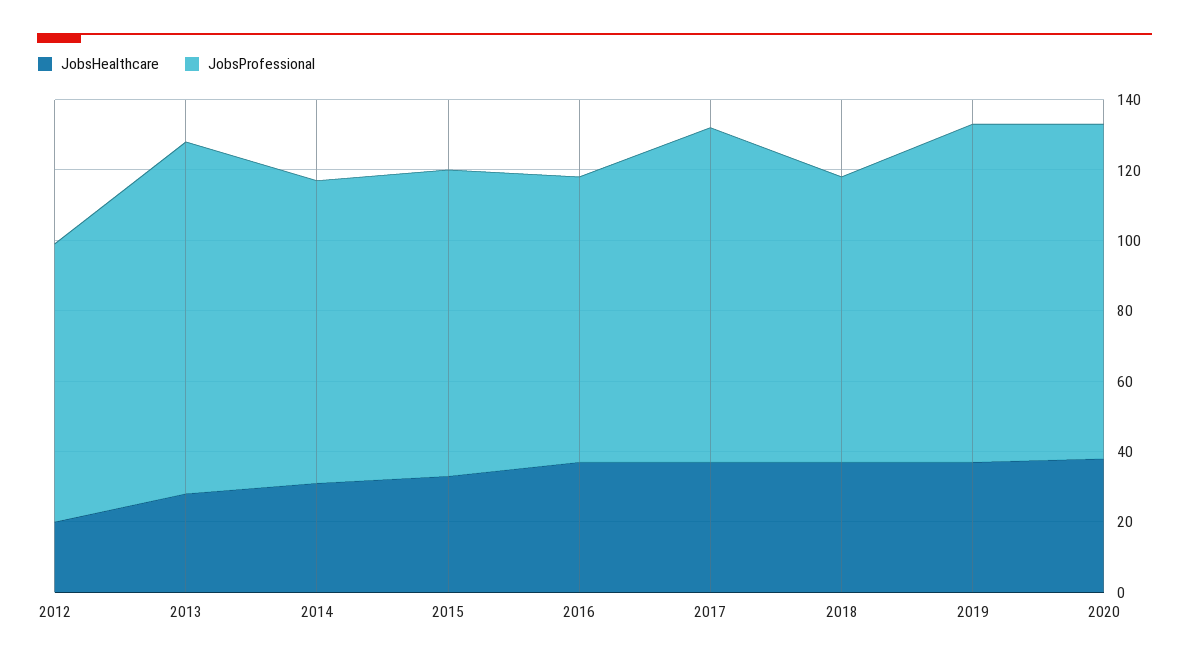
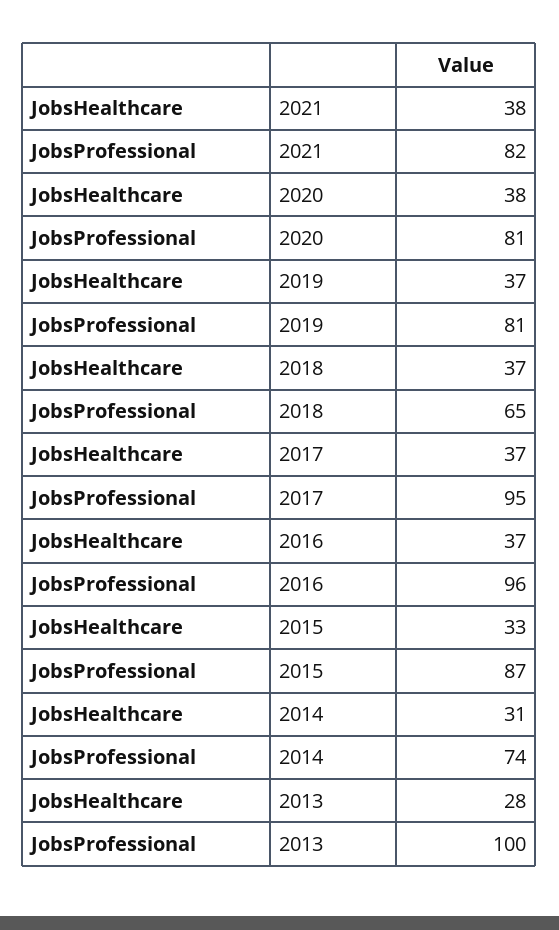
JobsHealthcare, 2012: 20 -> none
JobsProfessional, 2012: 80 -> none
JobsProfessional, 2014: 85 -> 74
JobsProfessional, 2016: 80 -> 96
JobsProfessional, 2018: 80 -> 65
JobsProfessional, 2019: 95 -> 81
JobsProfessional, 2020: 95 -> 81
JobsHealthcare, 2021: none -> 38
JobsProfessional, 2021: none -> 82

